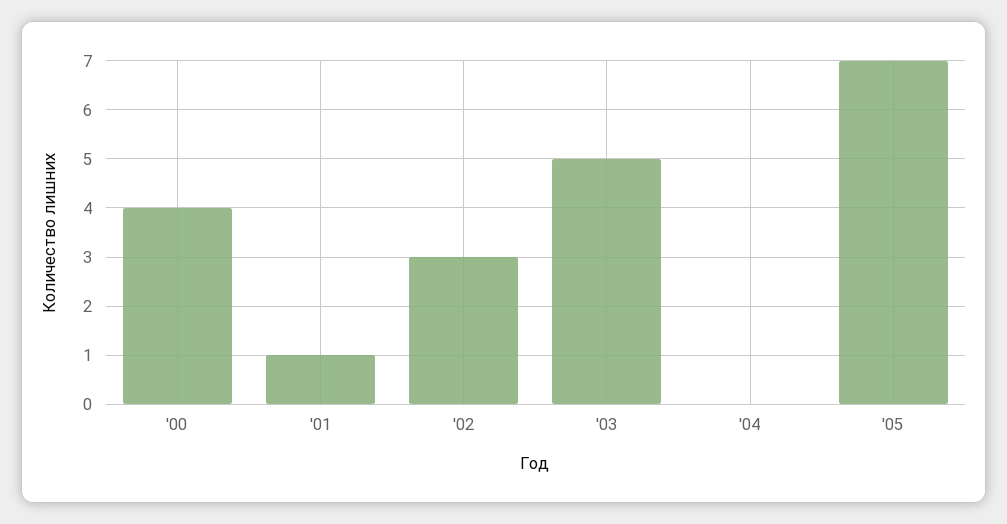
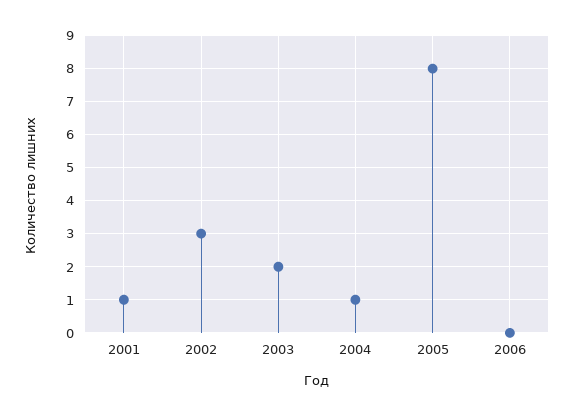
'00: 4 -> none
'03: 5 -> 2
'04: 0 -> 1
'05: 7 -> 8
2006: none -> 0

